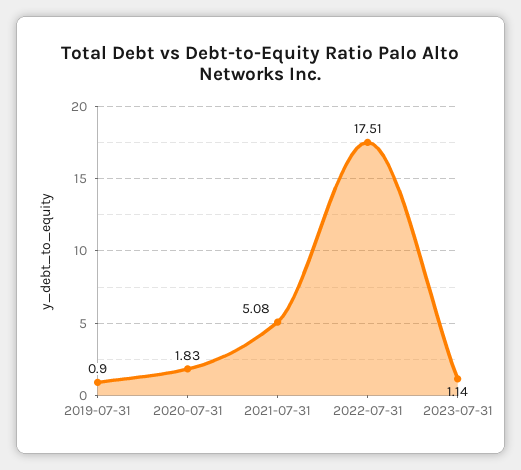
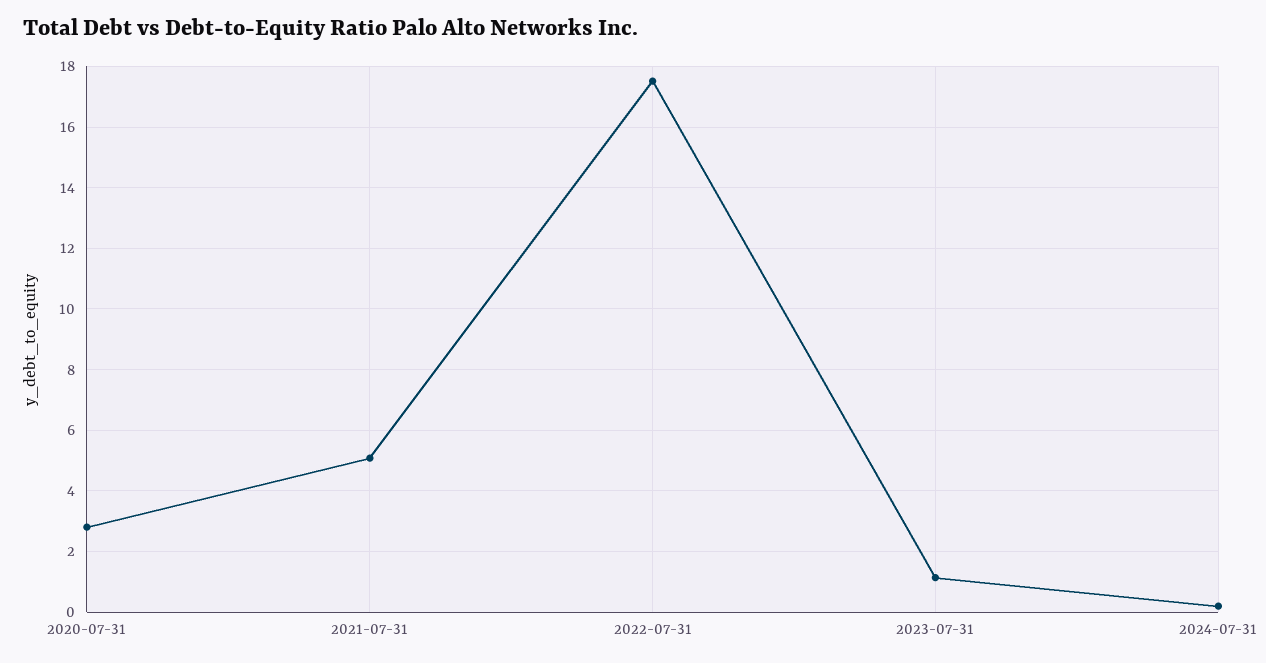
2019-07-31: 0.9 -> none
2020-07-31: 1.83 -> 2.8
2024-07-31: none -> 0.2

